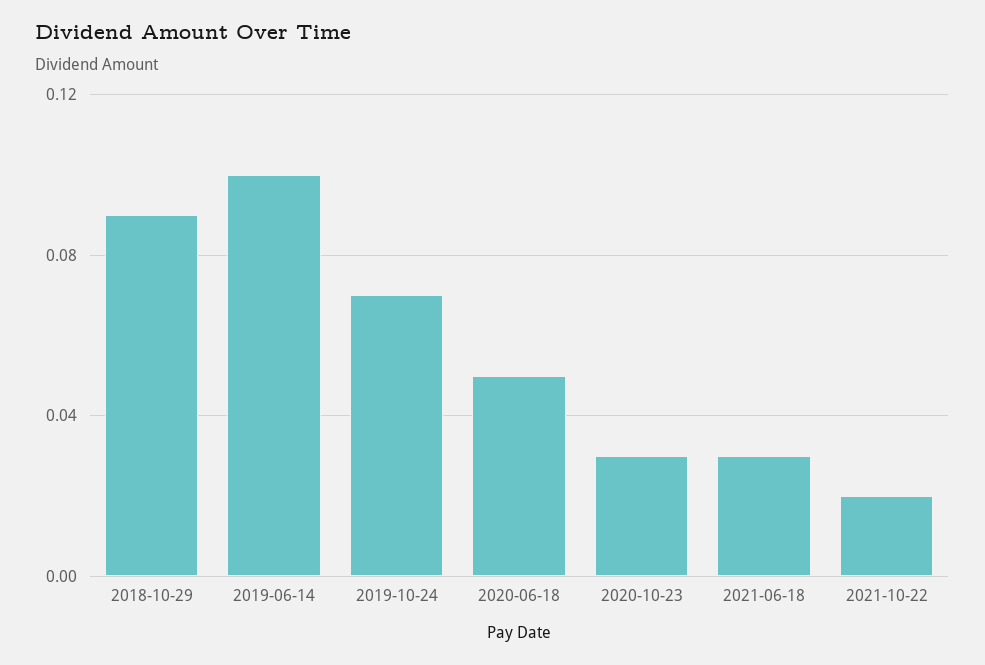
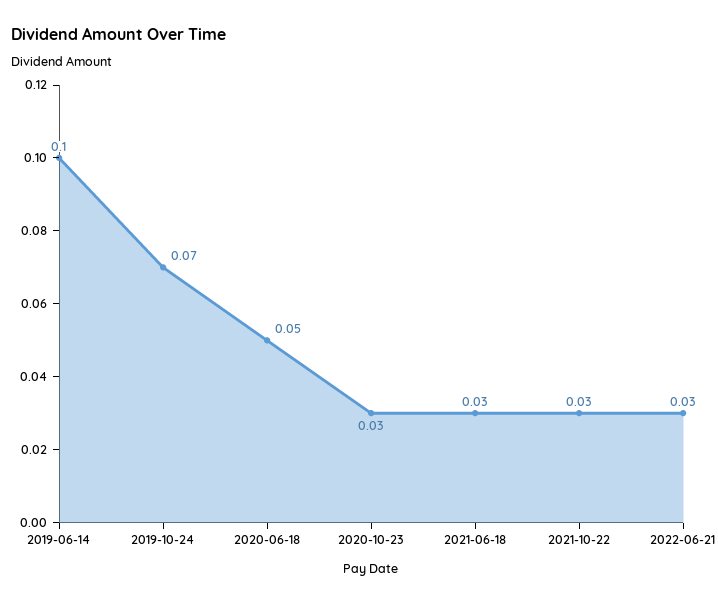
2018-10-29: 0.09 -> none
2021-10-22: 0.02 -> 0.03
2022-06-21: none -> 0.03

